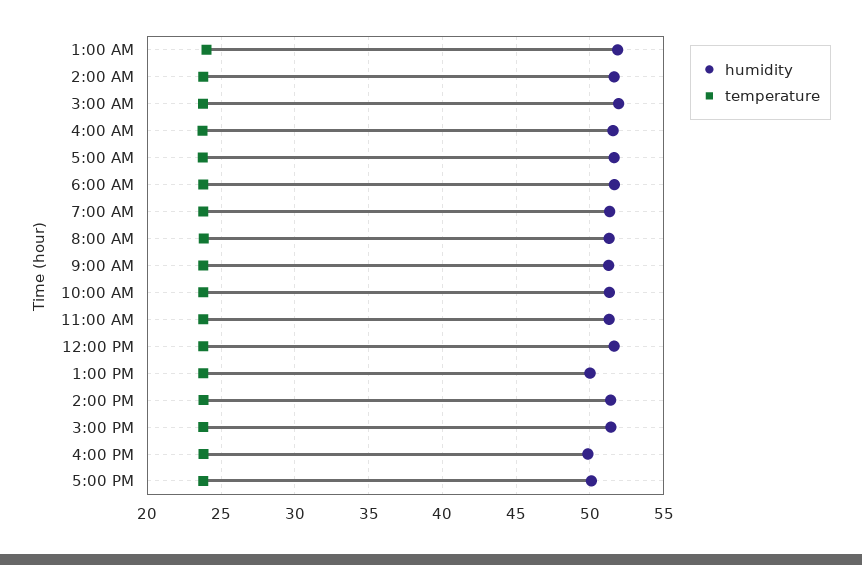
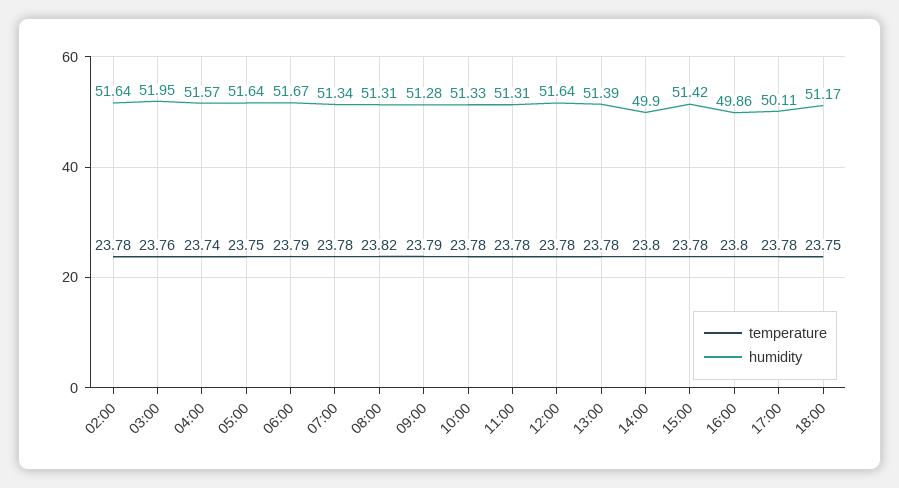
humidity, 1:00 AM: 52 -> none
temperature, 1:00 AM: 24 -> none
humidity, 1:00 PM: 50 -> 51.39
humidity, 2:00 PM: 51.5 -> 49.9
temperature, 18:00: none -> 23.75
humidity, 18:00: none -> 51.17

